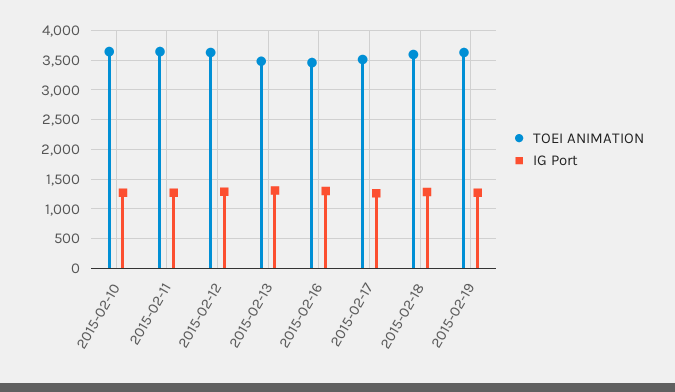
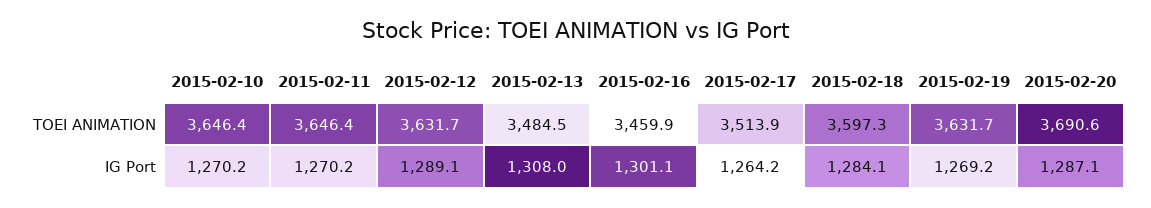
TOEI ANIMATION, 2015-02-20: none -> 3690.6
IG Port, 2015-02-20: none -> 1287.1

